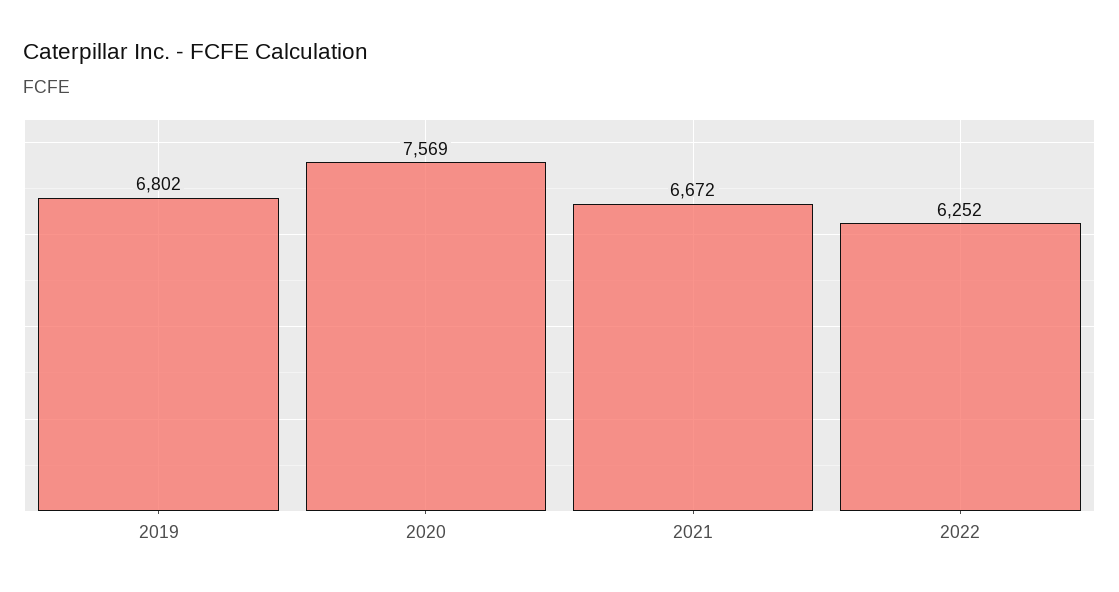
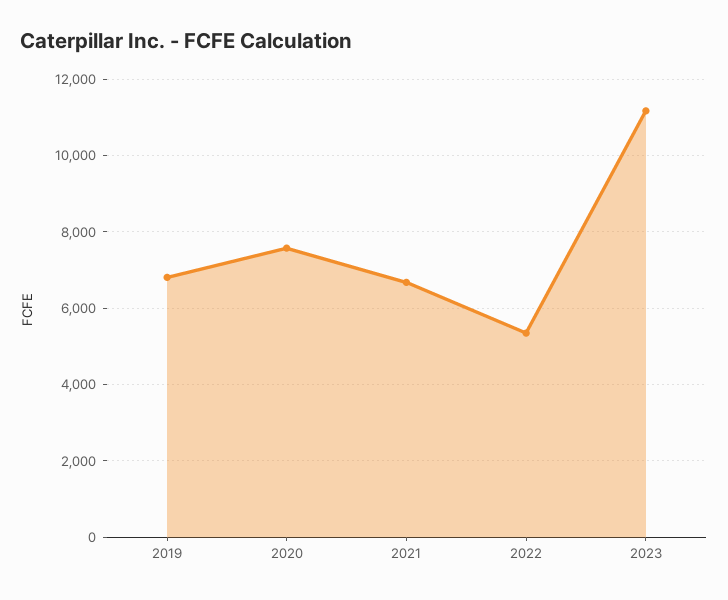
2022: 6252 -> 5400
2023: none -> 11200

